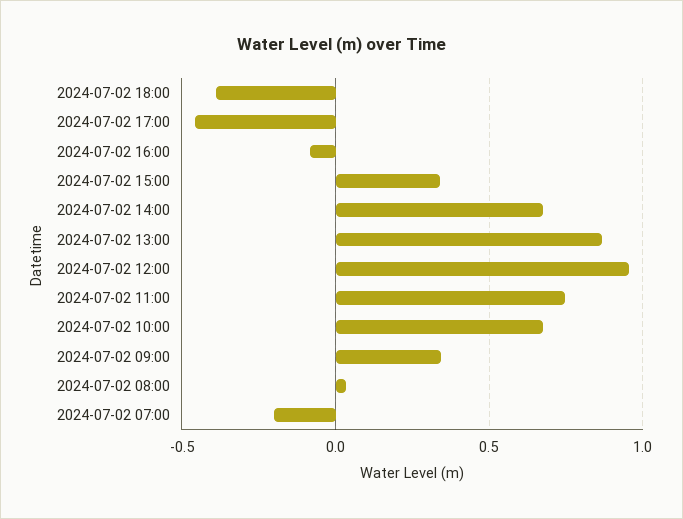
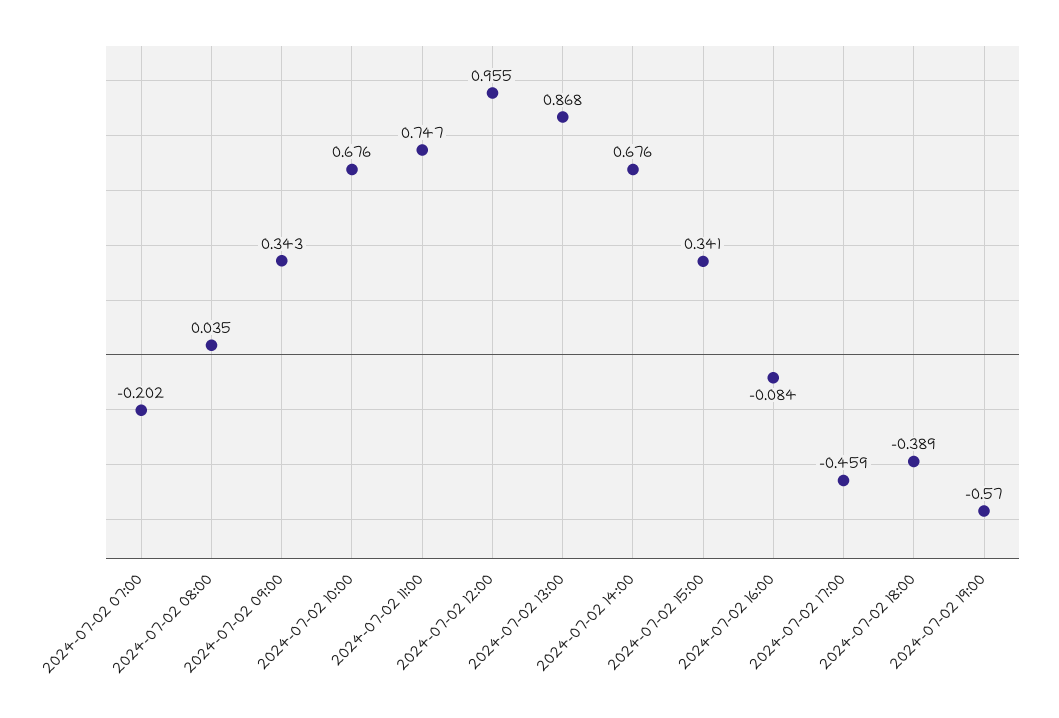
2024-07-02 19:00: none -> -0.57

